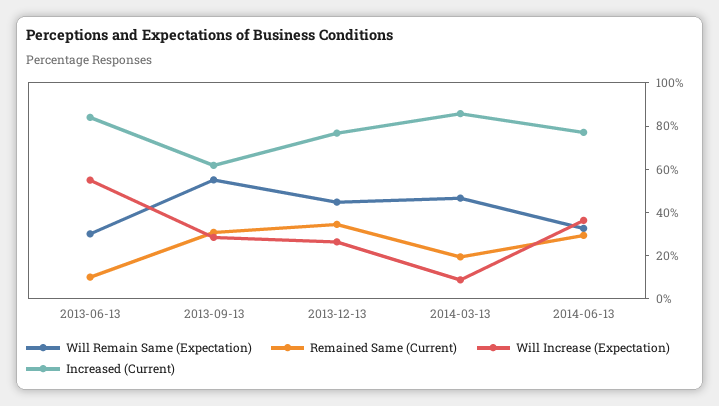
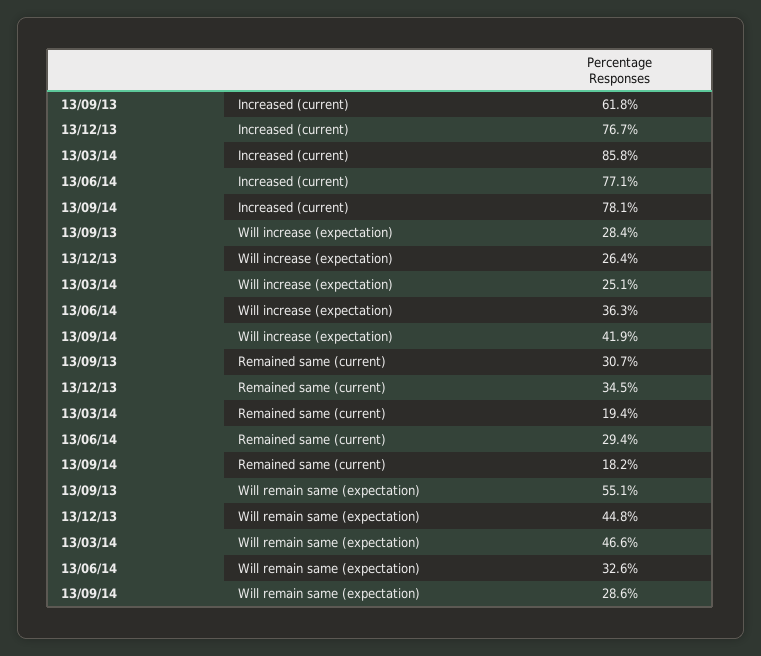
Will Remain Same (Expectation), 2013-06-13: 30 -> none
Remained Same (Current), 2013-06-13: 10 -> none
Will Increase (Expectation), 2013-06-13: 55 -> none
Increased (Current), 2013-06-13: 85 -> none
Will Increase (Expectation), 2014-03-13: 10 -> 25.1
Increased (Current), 13/09/14: none -> 78.1
Will Increase (Expectation), 13/09/14: none -> 41.9
Remained Same (Current), 13/09/14: none -> 18.2
Will Remain Same (Expectation), 13/09/14: none -> 28.6

